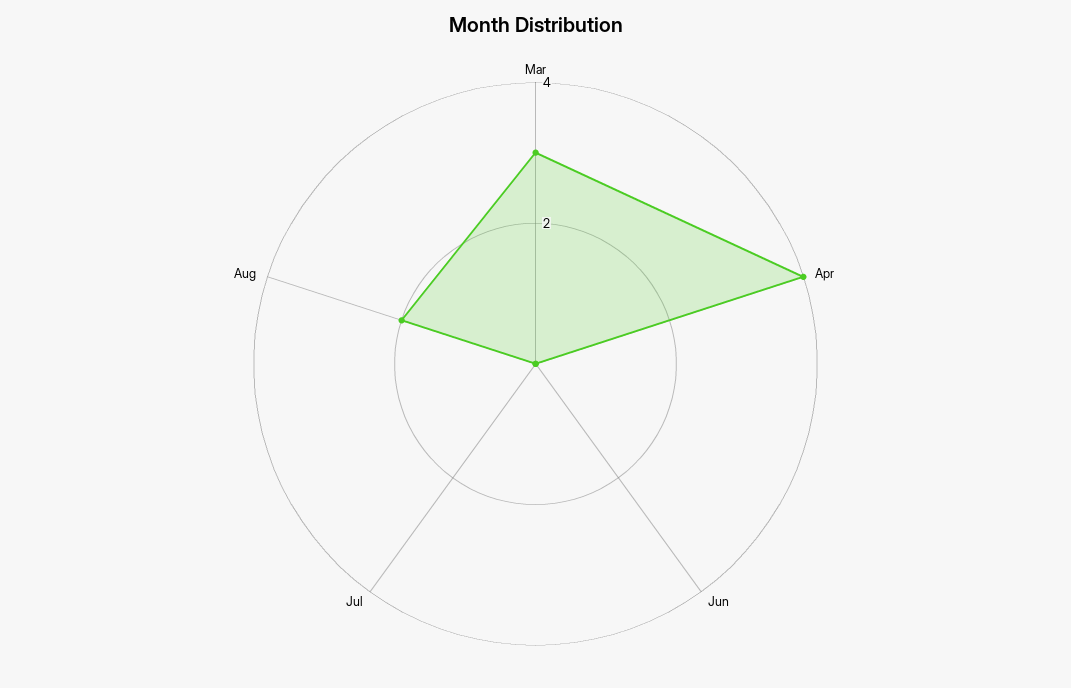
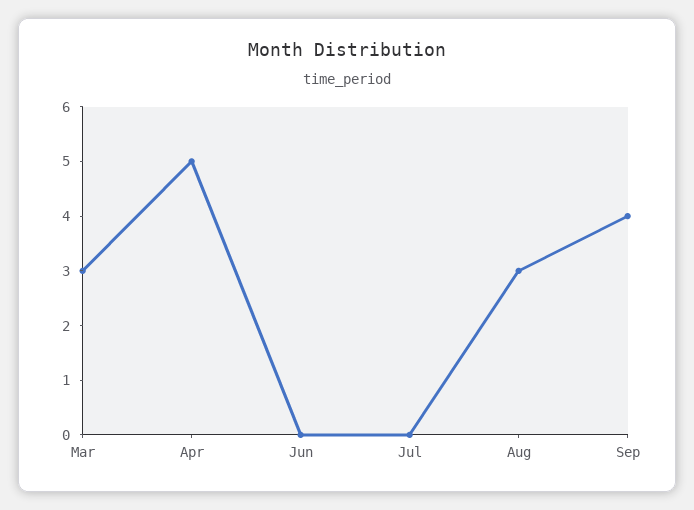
Apr: 4 -> 5
Aug: 2 -> 3
Sep: none -> 4

